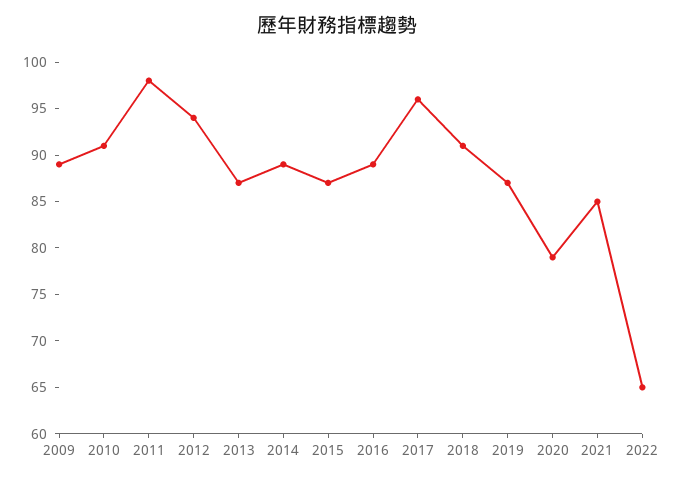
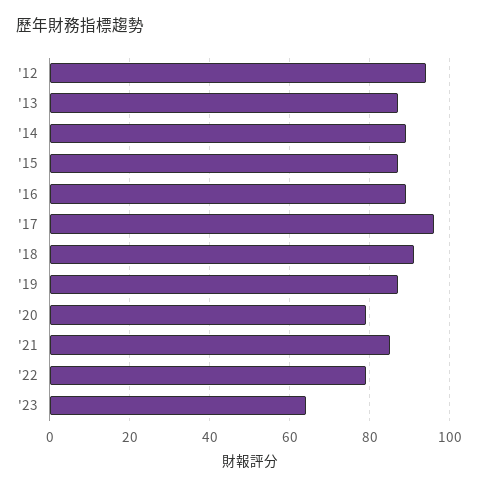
2009: 89 -> none
2010: 91 -> none
2011: 98 -> none
2022: 65 -> 80
'23: none -> 65

